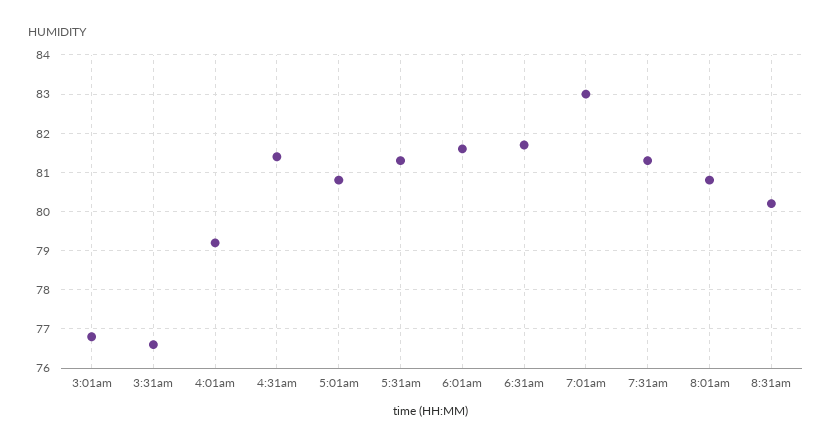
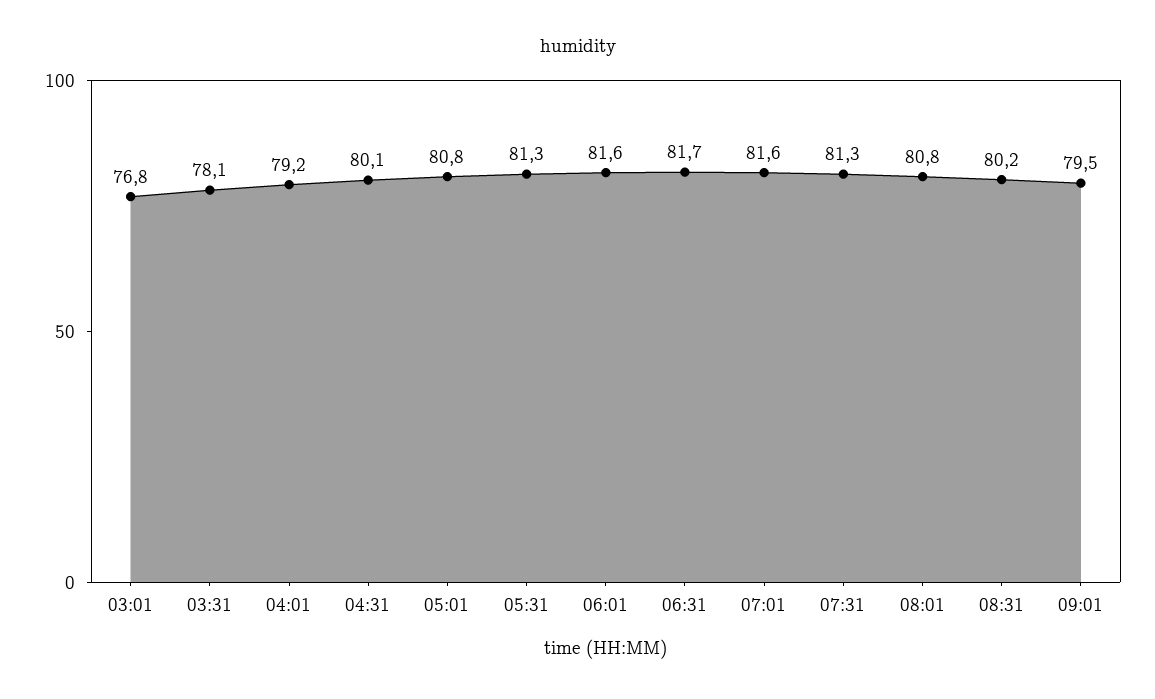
3:31am: 76.5 -> 78.1
4:31am: 81.5 -> 80.1
7:01am: 83 -> 81.6
09:01: none -> 79.5

